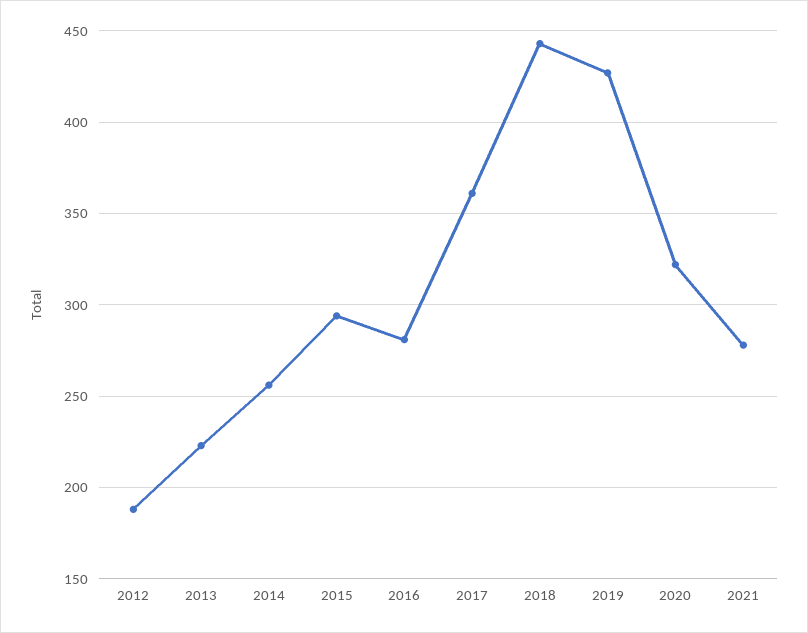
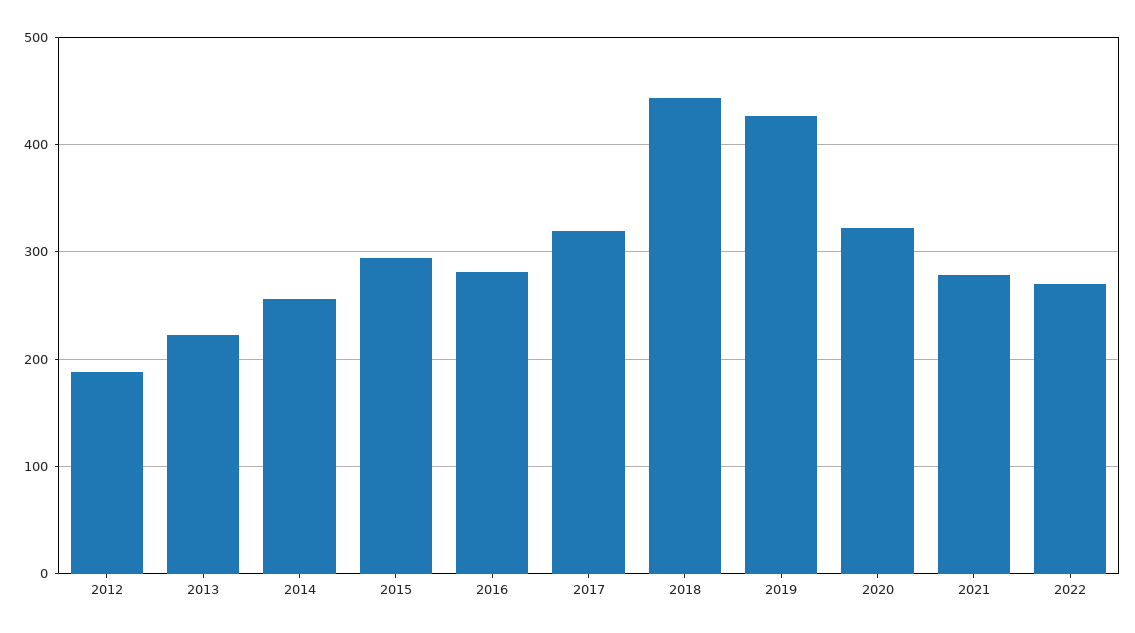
2017: 360 -> 320
2022: none -> 270

